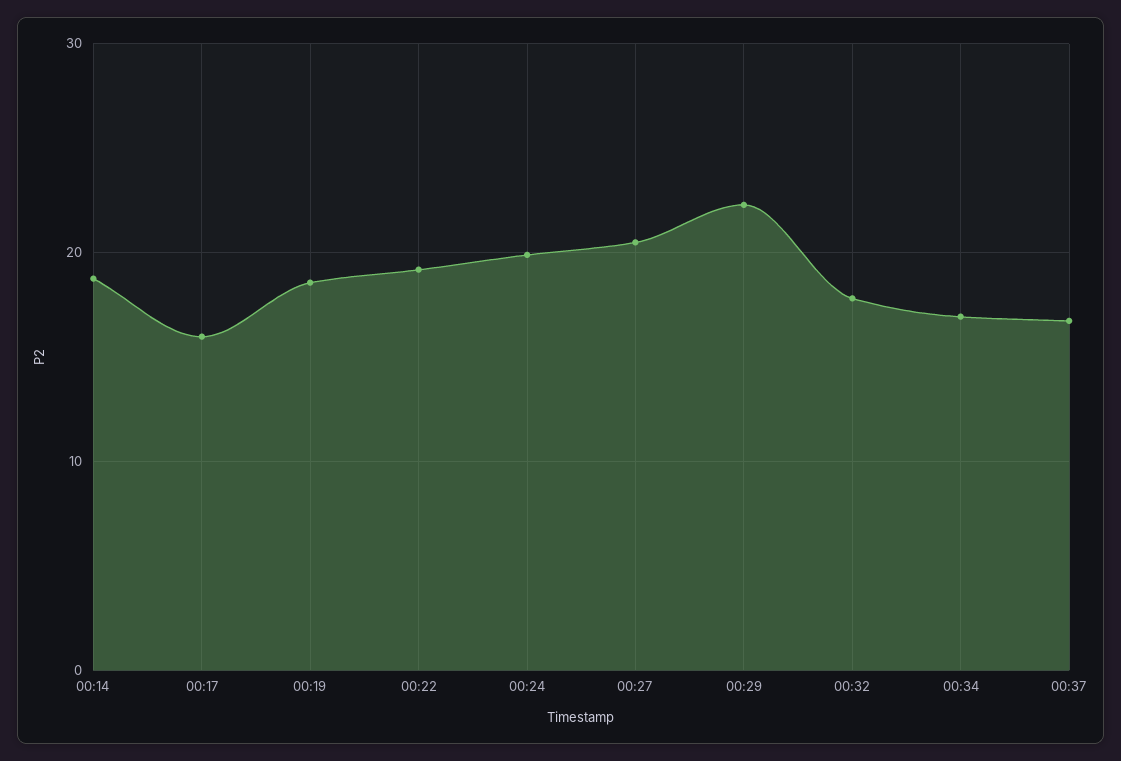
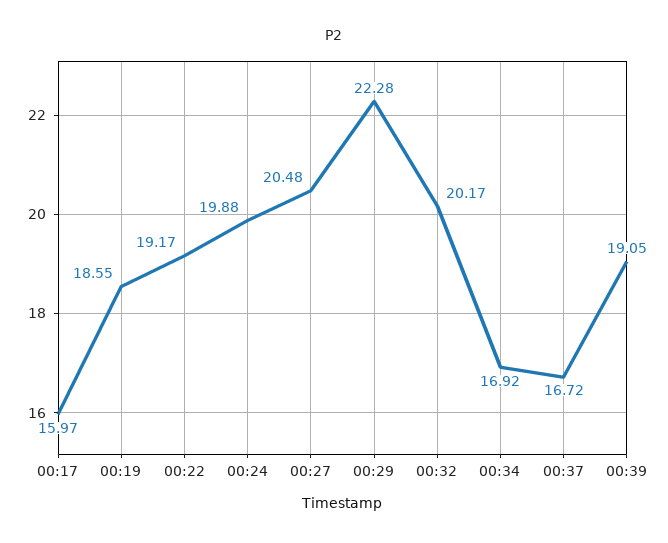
00:14: 19 -> none
00:32: 18 -> 20.17
00:39: none -> 19.05

